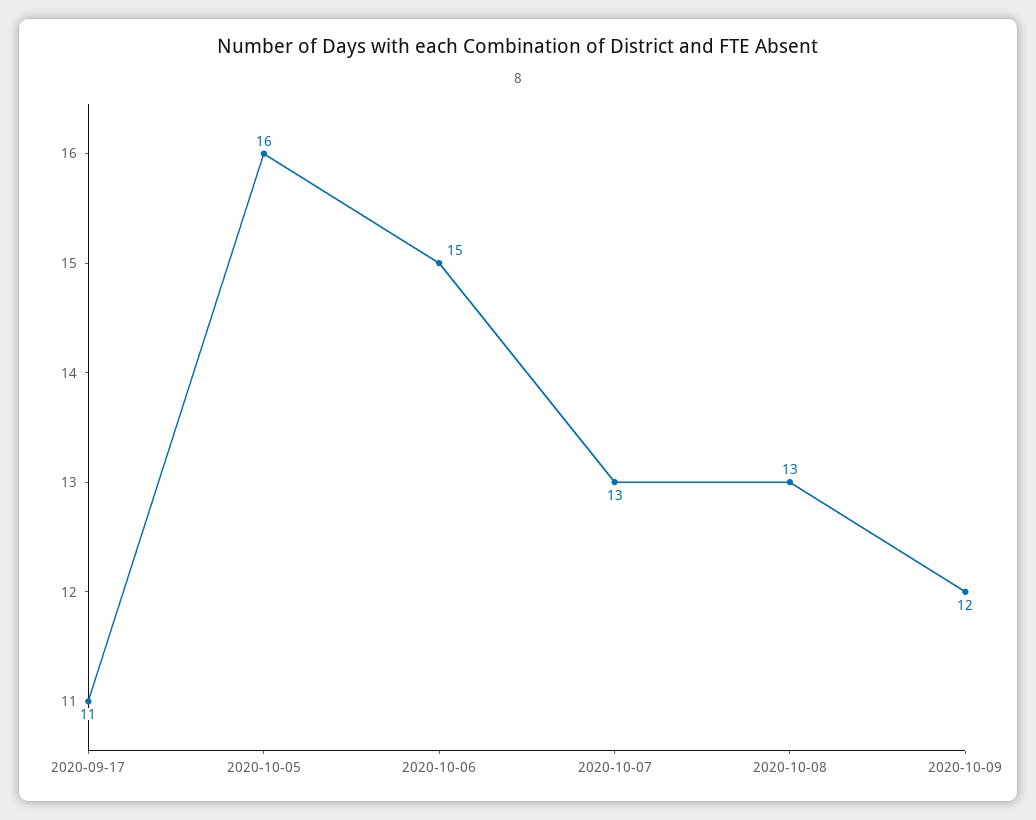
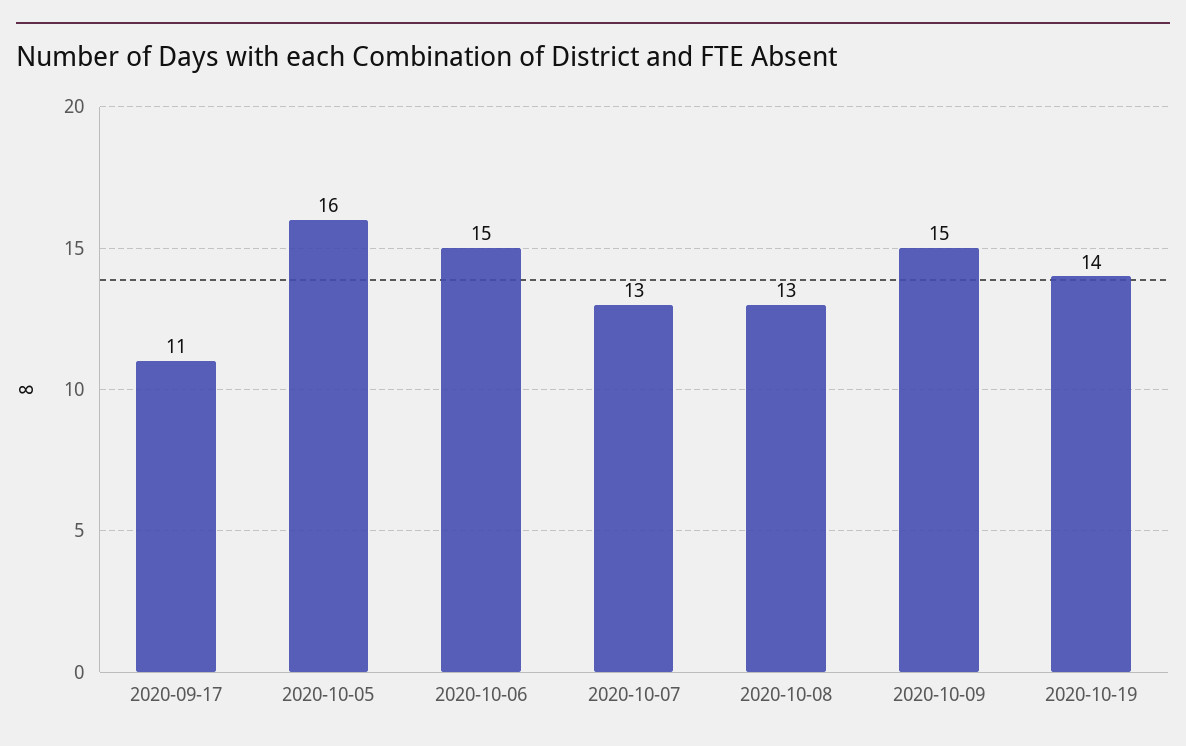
2020-10-09: 12 -> 15
2020-10-19: none -> 14

